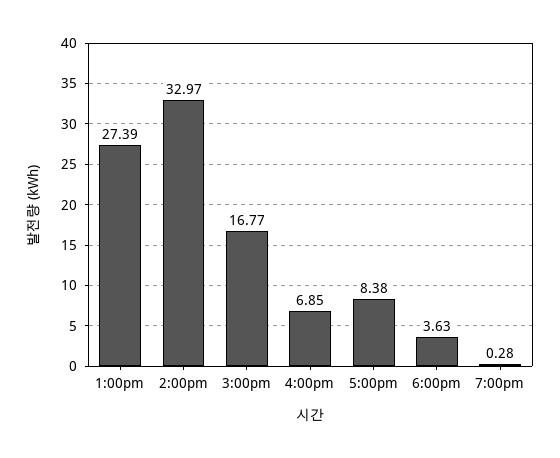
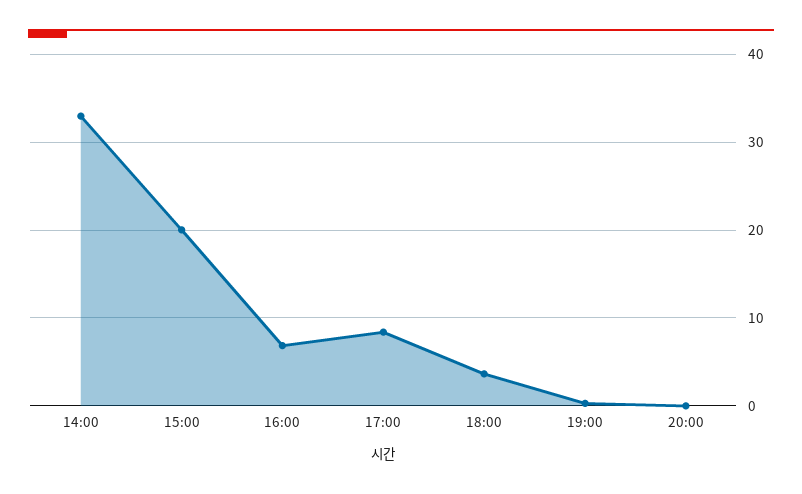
1:00pm: 27.39 -> none
3:00pm: 16.77 -> 20
20:00: none -> 0

